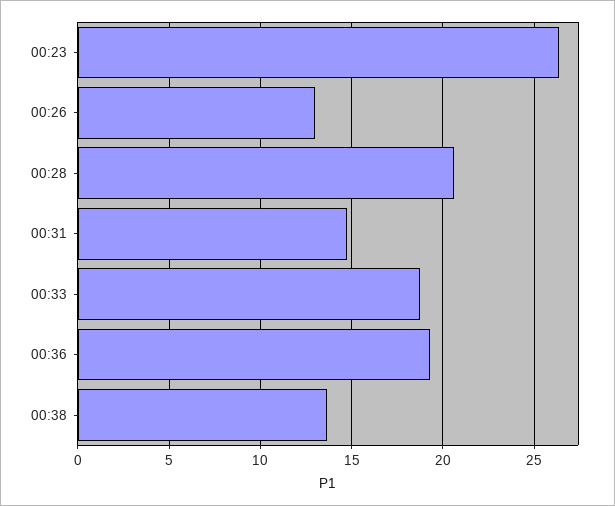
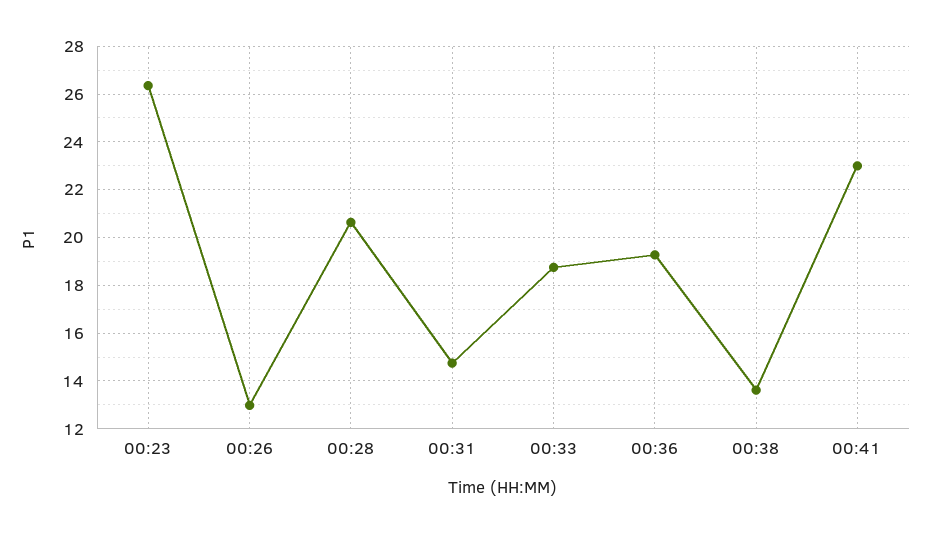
00:41: none -> 23

